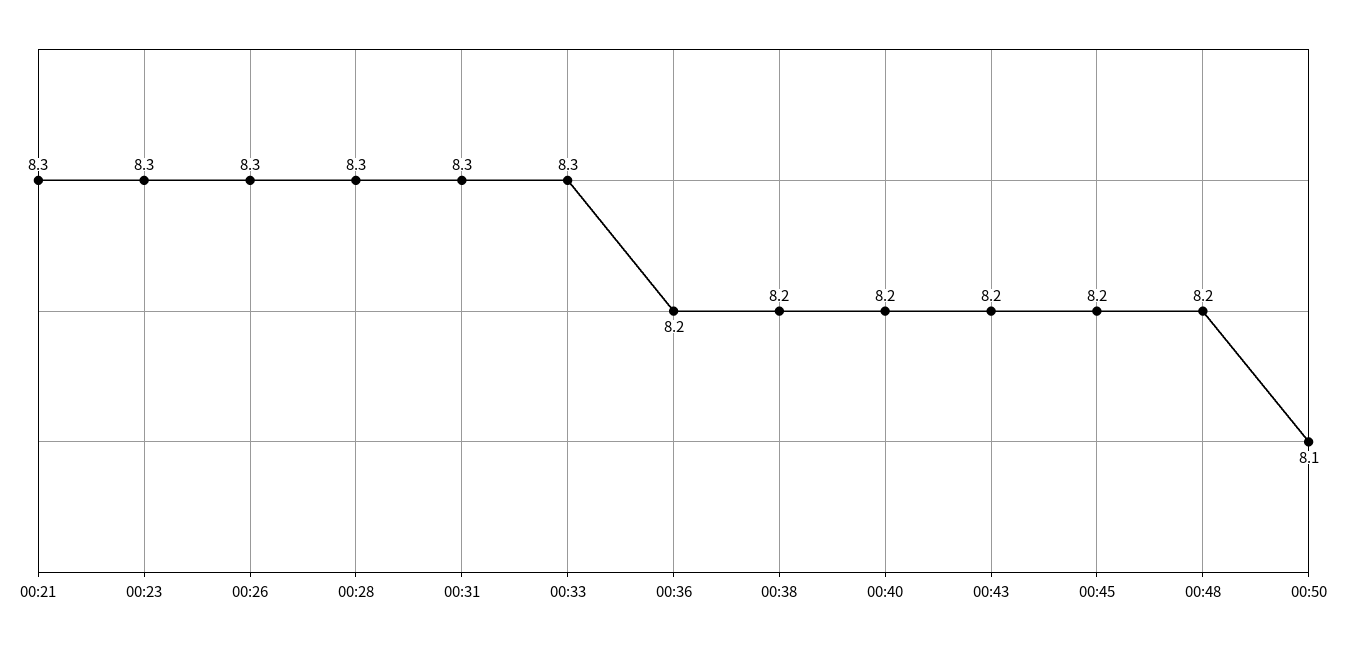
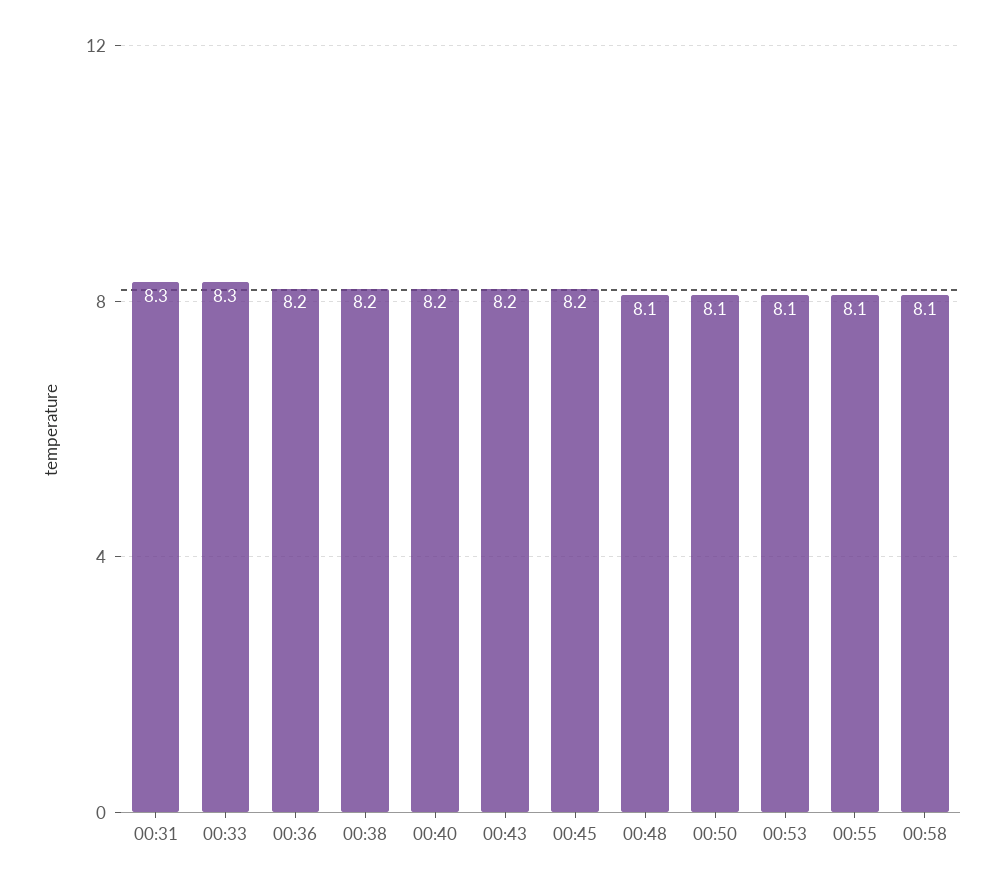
00:21: 8.3 -> none
00:23: 8.3 -> none
00:26: 8.3 -> none
00:28: 8.3 -> none
00:48: 8.2 -> 8.1
00:53: none -> 8.1
00:55: none -> 8.1
00:58: none -> 8.1

